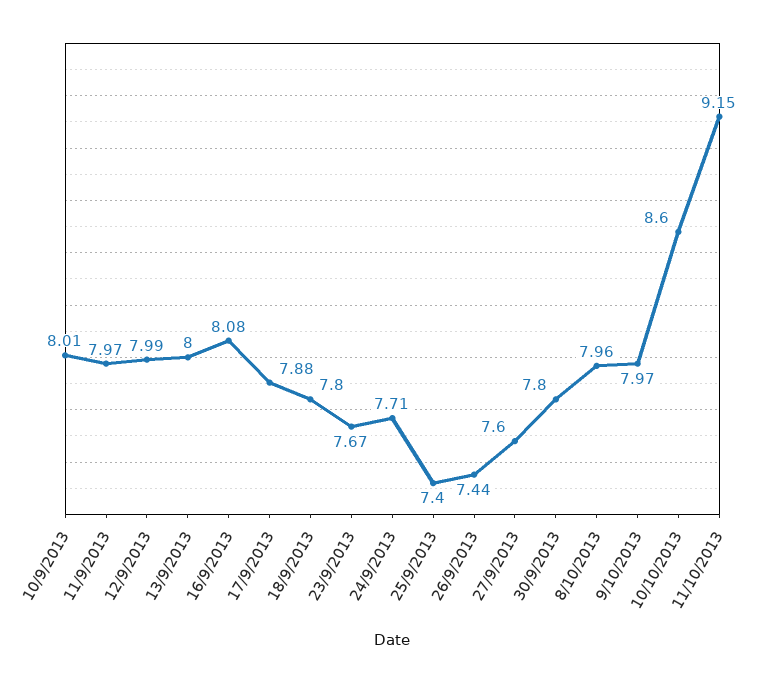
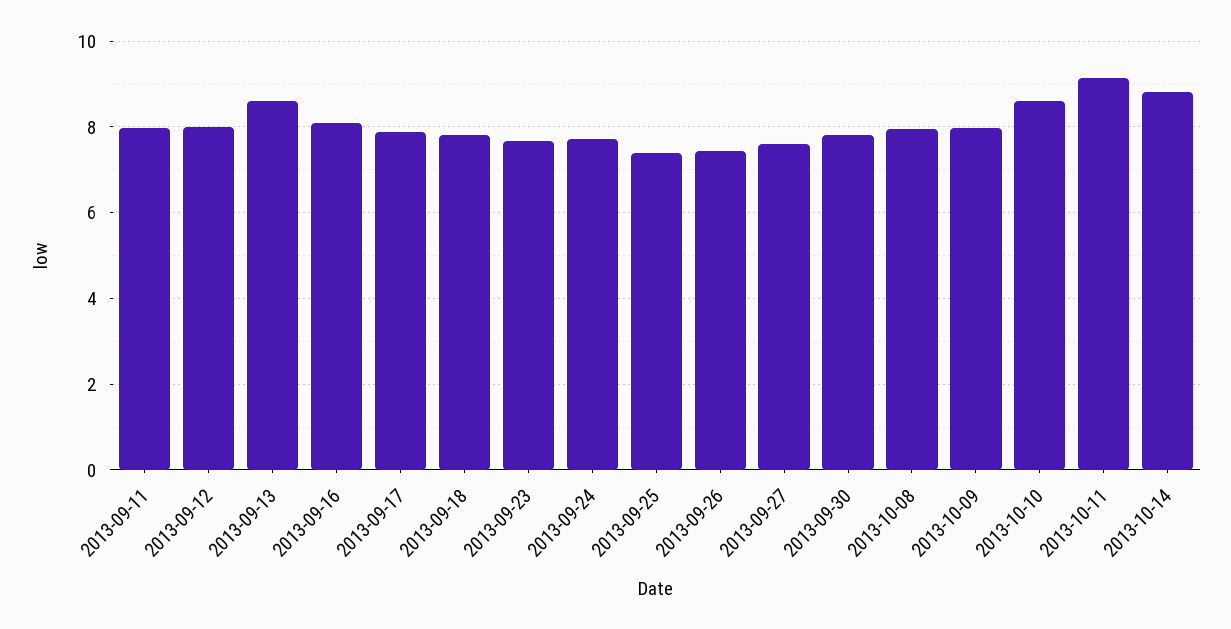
10/9/2013: 8.01 -> none
13/9/2013: 8 -> 8.6
2013-10-14: none -> 8.8

